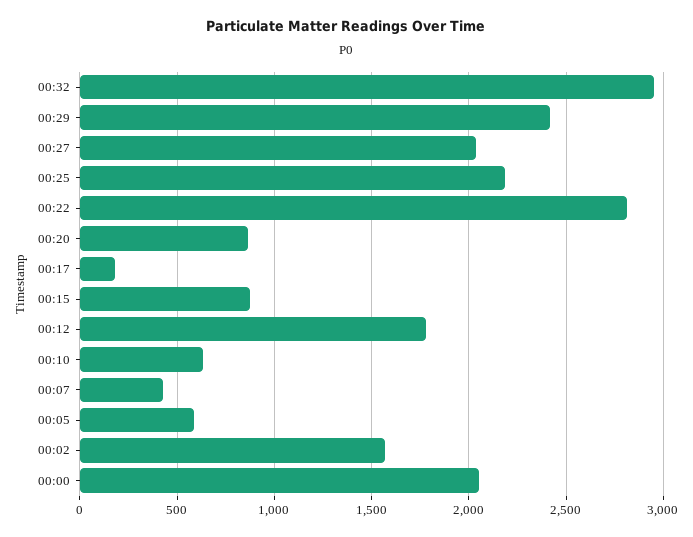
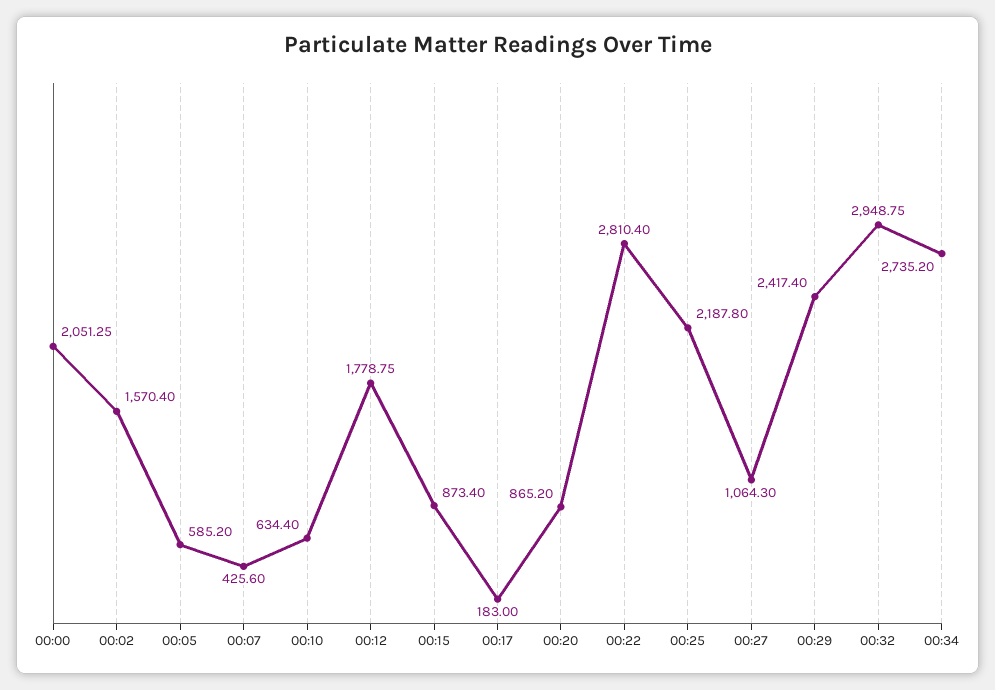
00:27: 2050 -> 1064.3
00:34: none -> 2735.2

